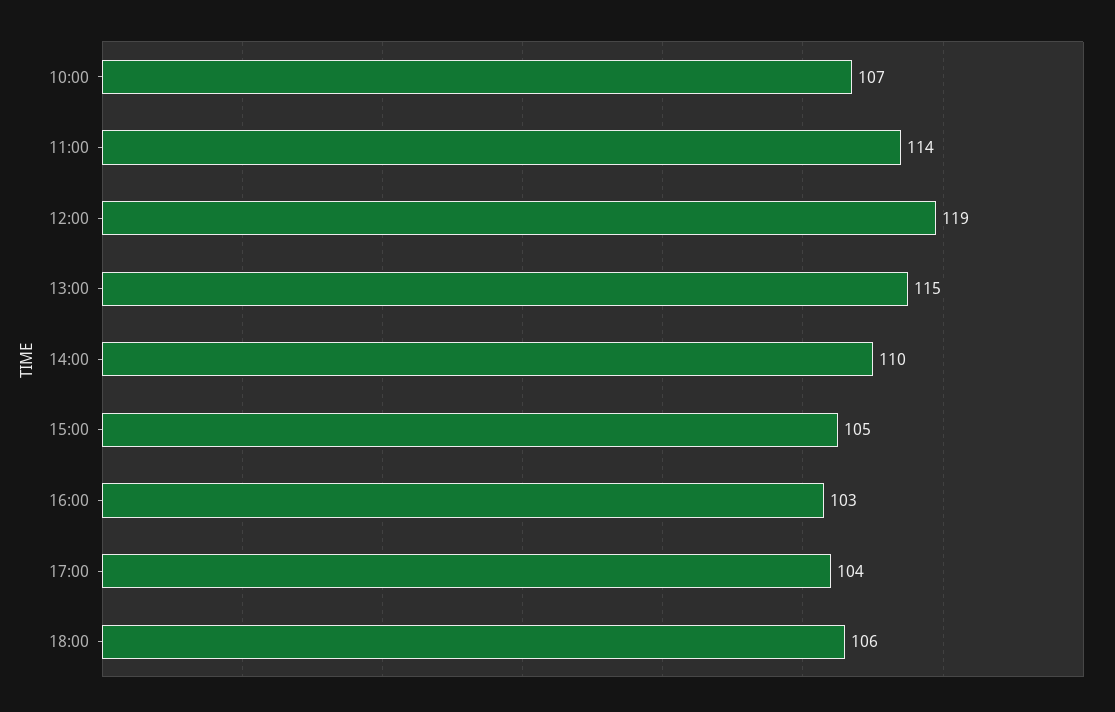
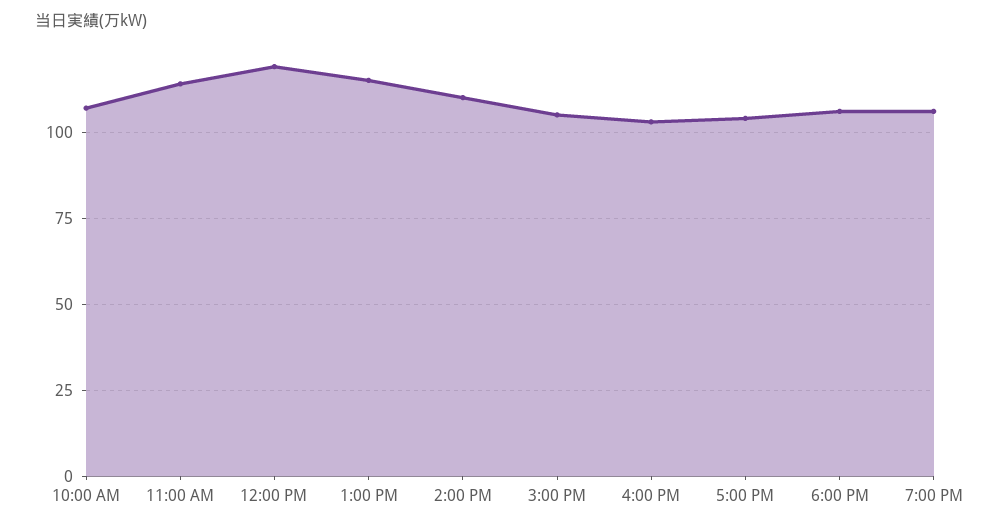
7:00 PM: none -> 105

